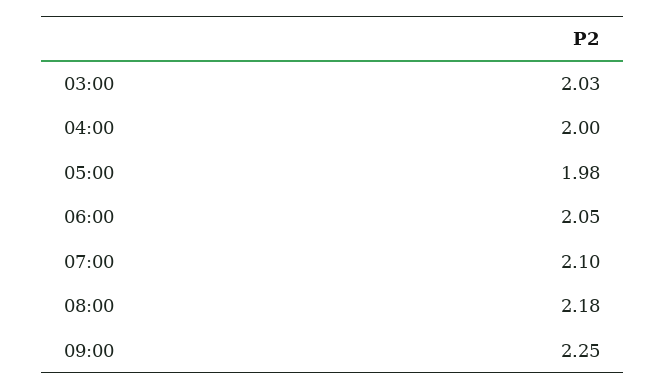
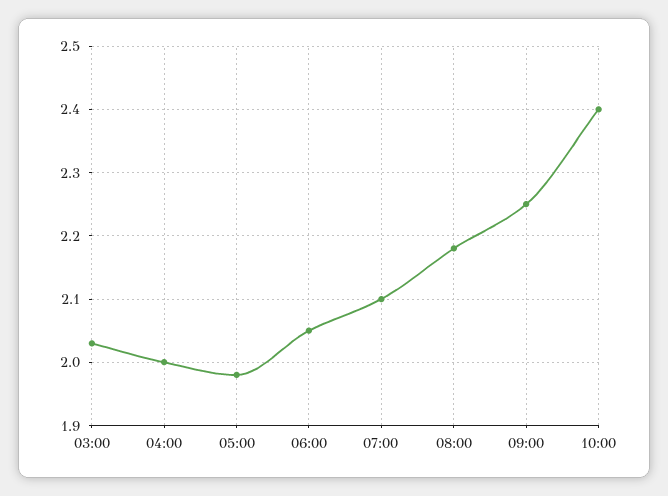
10:00: none -> 2.4

